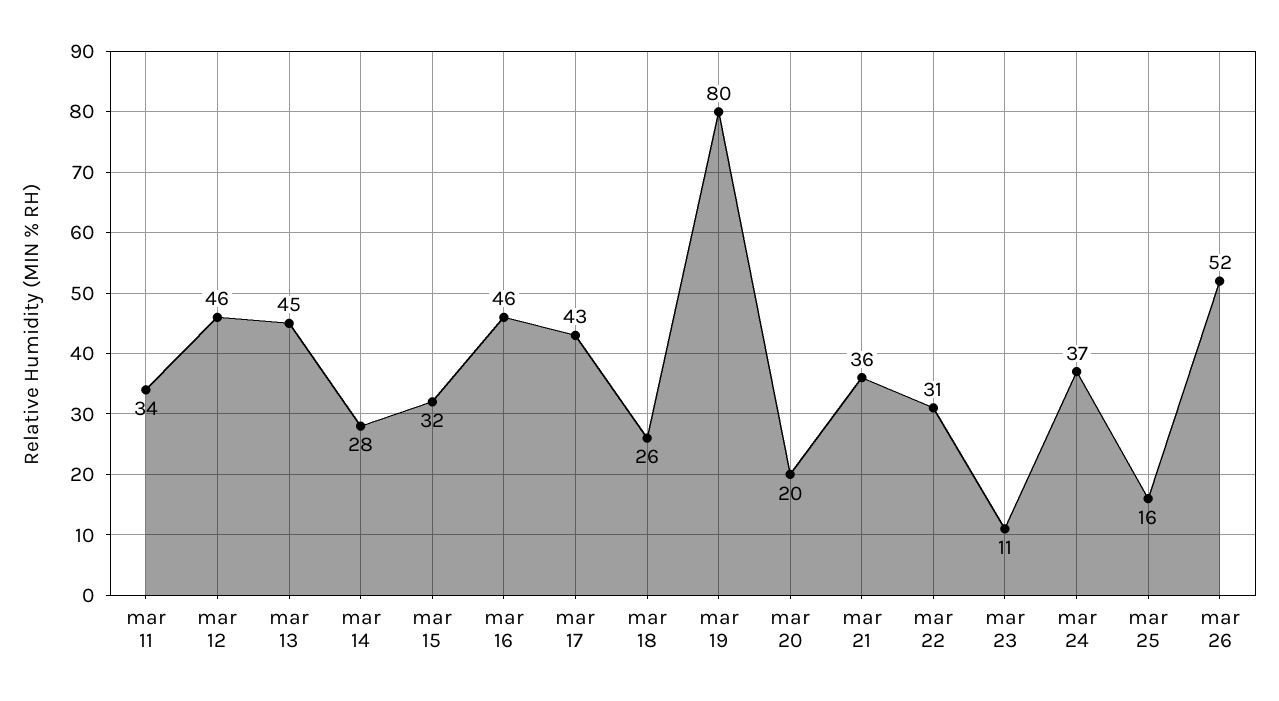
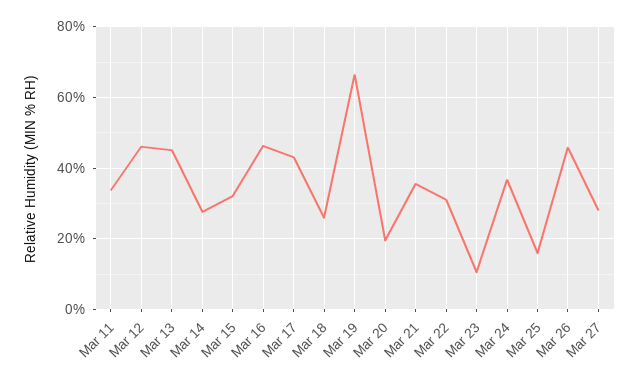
mar 19: 80 -> 66
mar 26: 52 -> 46
Mar 27: none -> 28

